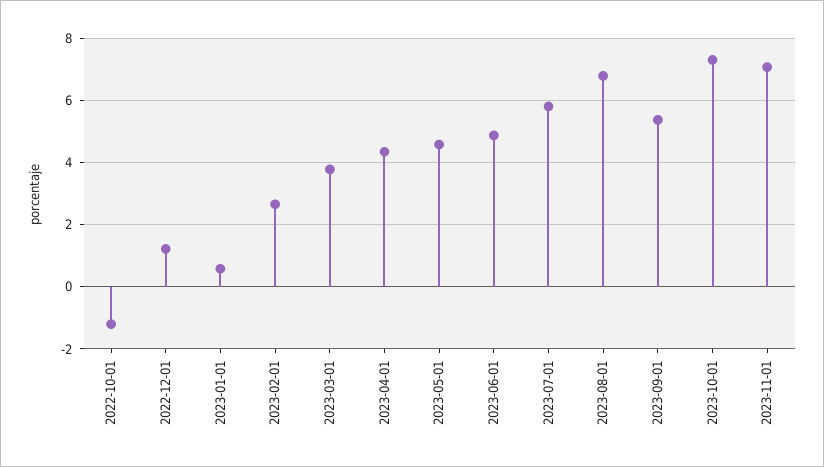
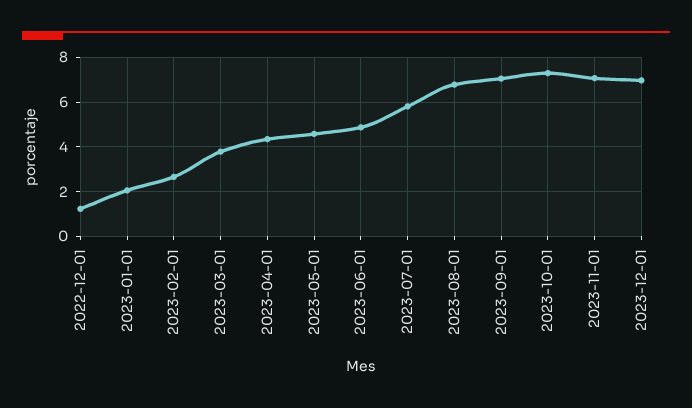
2022-10-01: -1.2 -> none
2023-01-01: 0.6 -> 2
2023-09-01: 5.4 -> 7
2023-12-01: none -> 7

